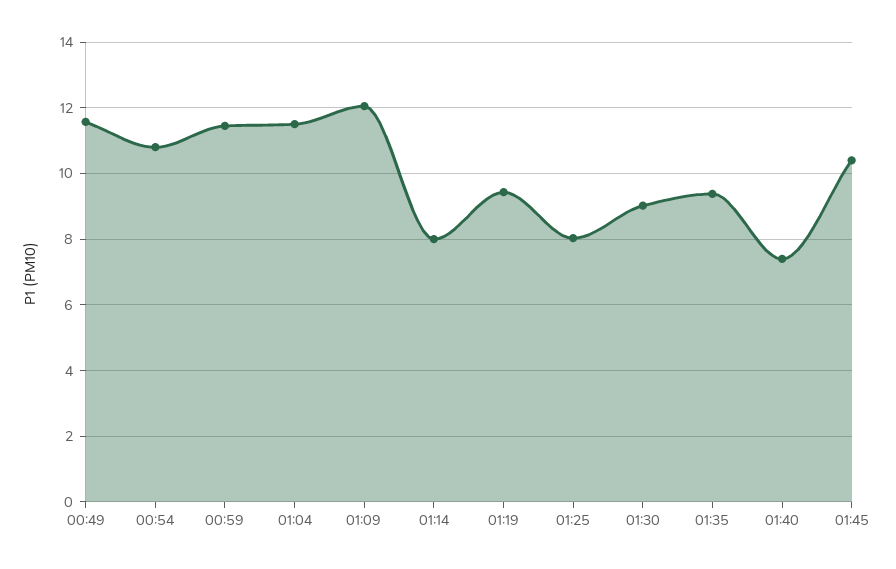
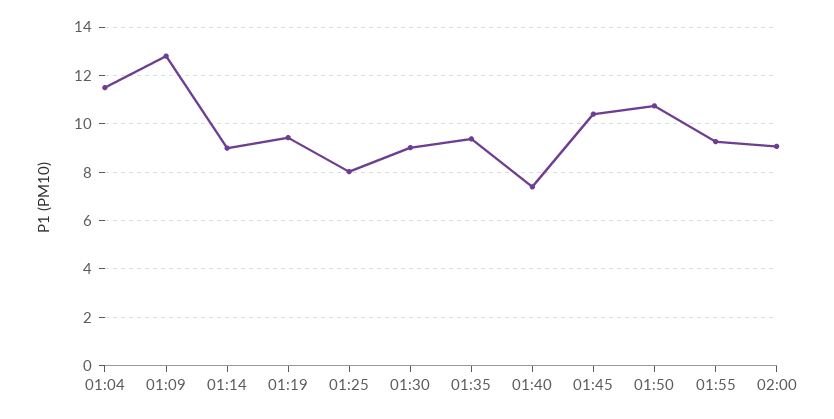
00:49: 11.6 -> none
00:54: 10.8 -> none
00:59: 11.4 -> none
01:09: 12 -> 12.75
01:14: 8 -> 9
01:50: none -> 10.75
01:55: none -> 9.25
02:00: none -> 9

